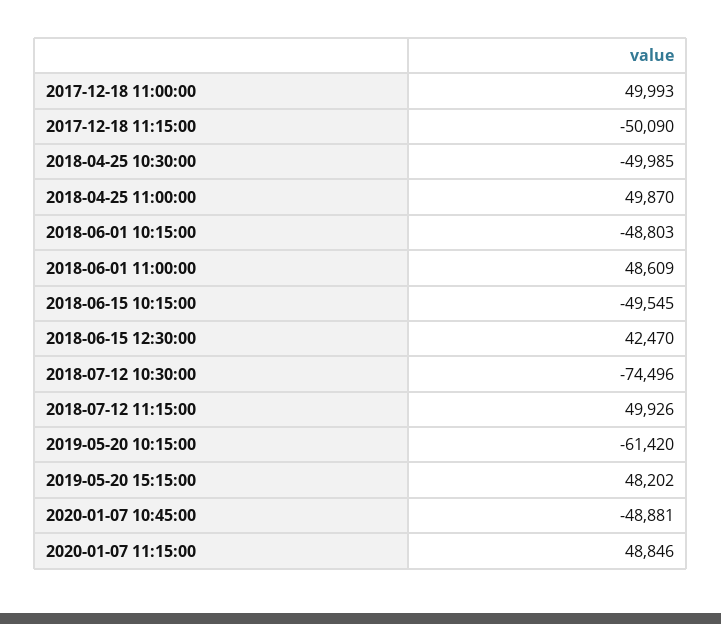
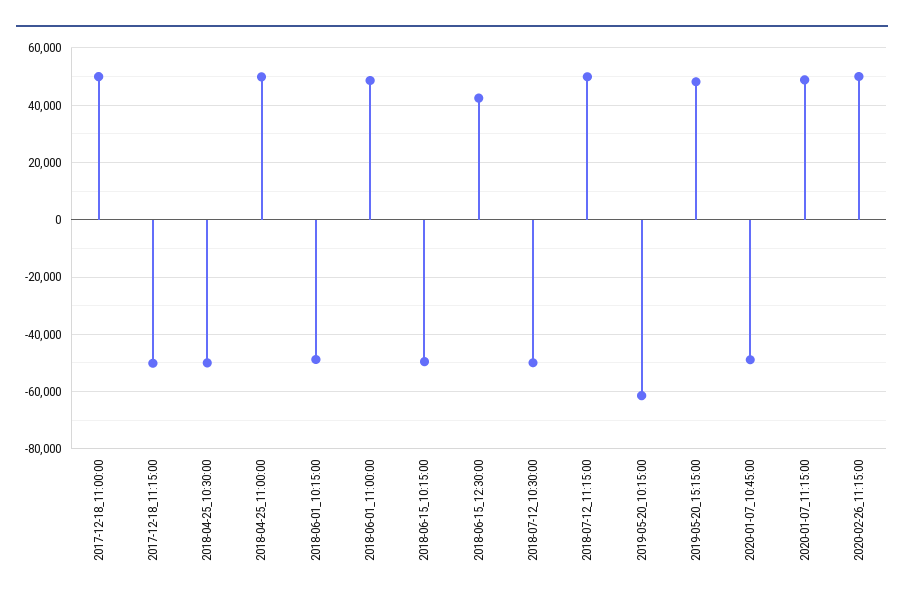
2018-07-12 10:30:00: -74496 -> -50000
2020-02-26_11:15:00: none -> 50000

